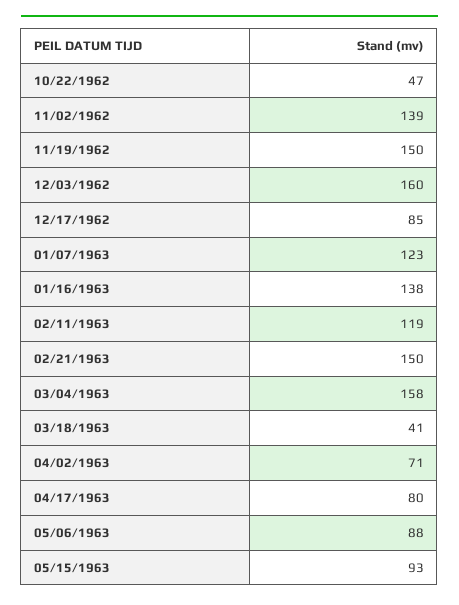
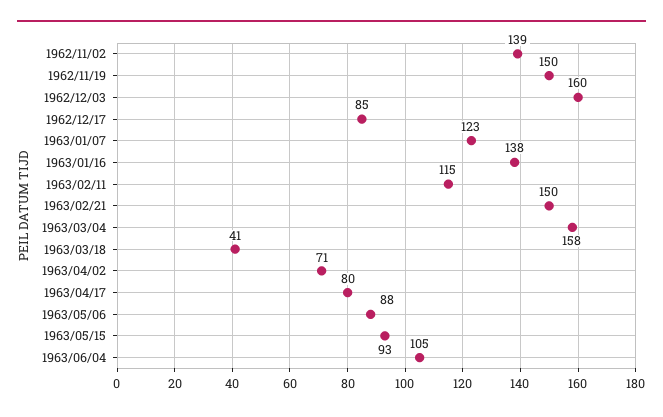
10/22/1962: 47 -> none
02/11/1963: 119 -> 115
1963/06/04: none -> 105

